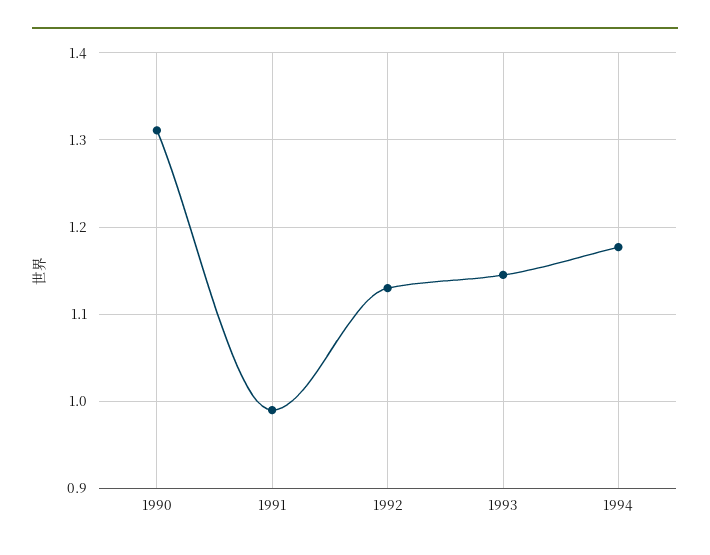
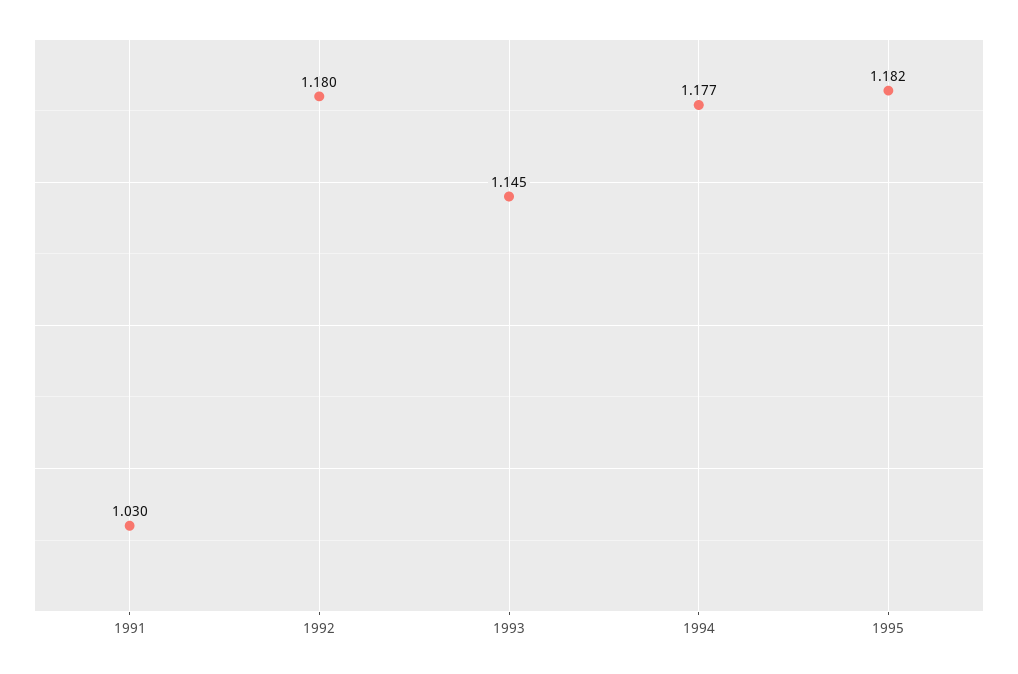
1990: 1.31 -> none
1991: 0.99 -> 1.03
1992: 1.13 -> 1.18
1995: none -> 1.182

